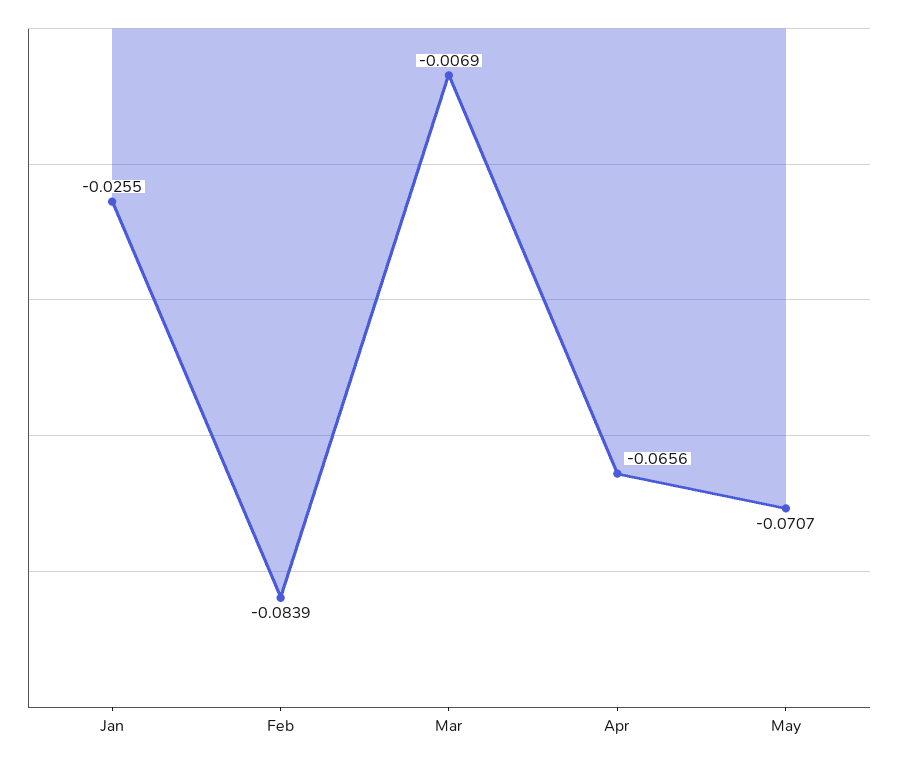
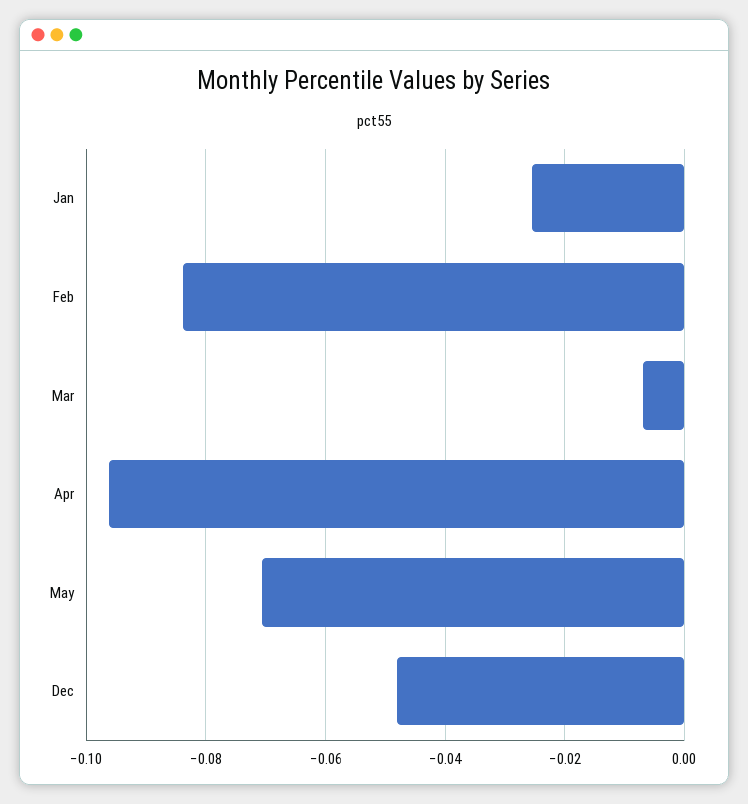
Apr: -0.0656 -> -0.096
Dec: none -> -0.048

